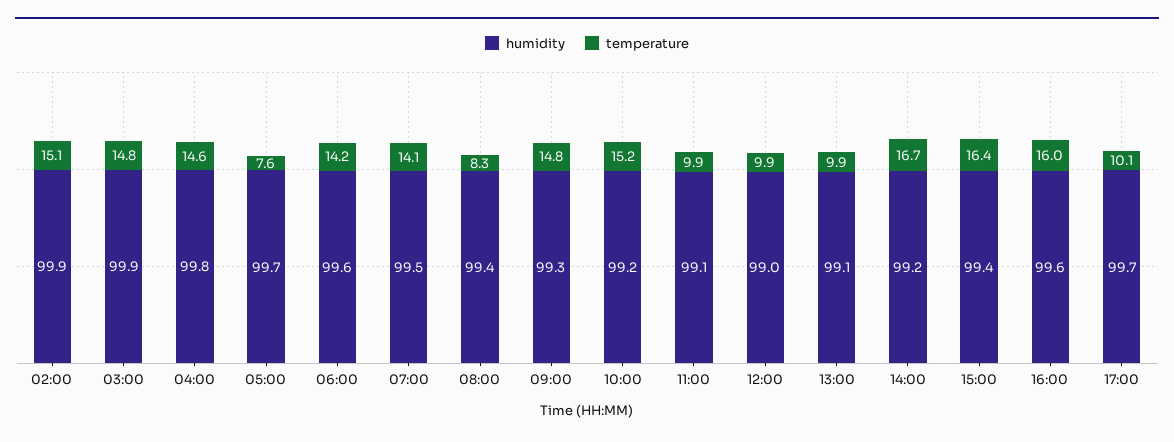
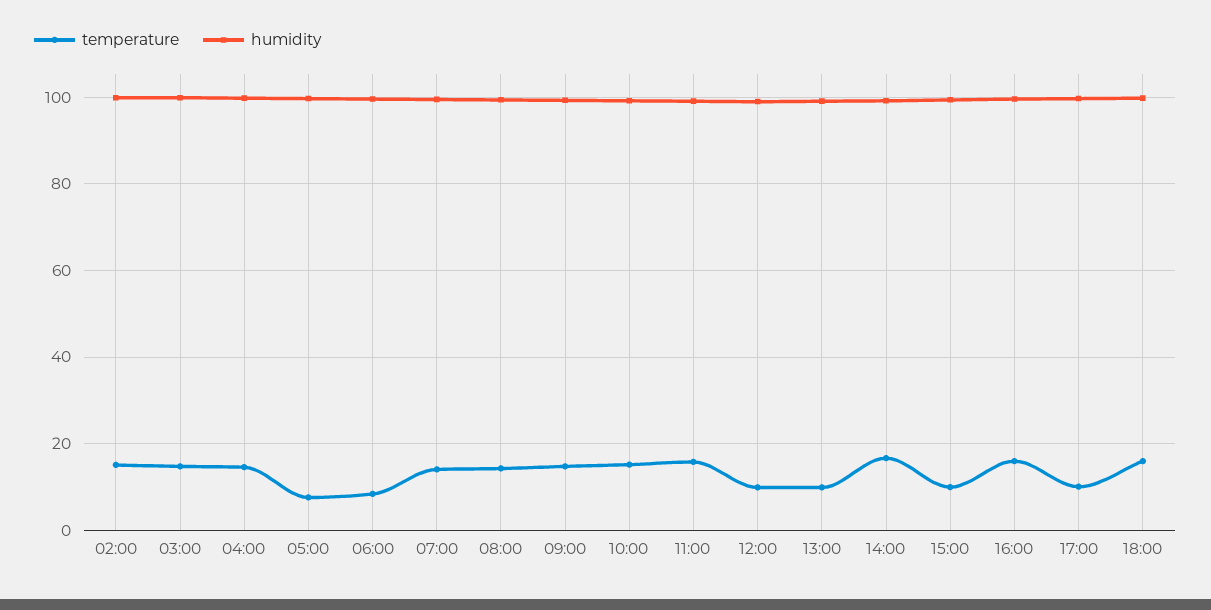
temperature, 06:00: 14.2 -> 8
temperature, 08:00: 8.3 -> 14
temperature, 11:00: 9.9 -> 16
temperature, 15:00: 16.4 -> 10
temperature, 18:00: none -> 16
humidity, 18:00: none -> 100

